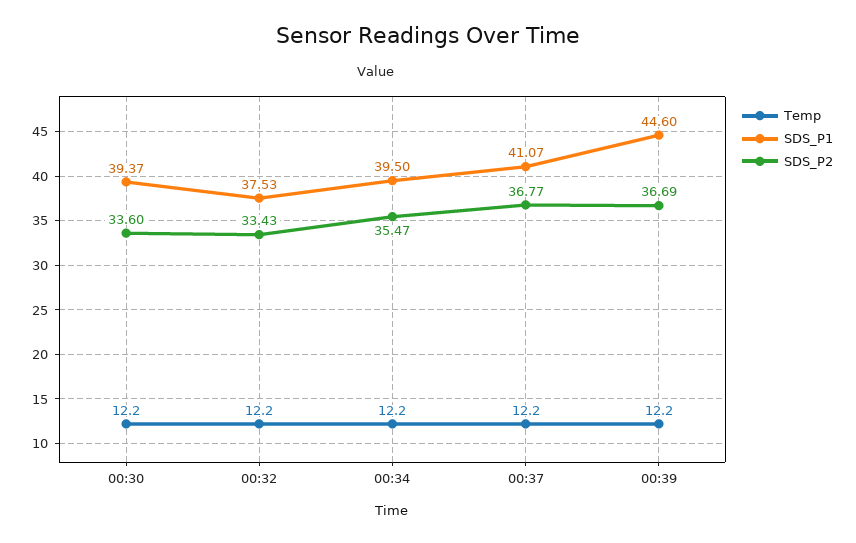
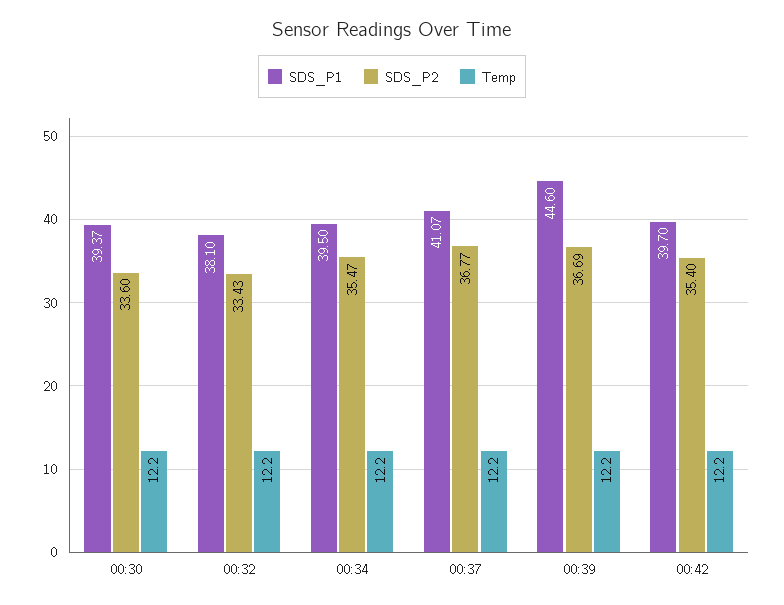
SDS_P1, 00:32: 37.53 -> 38.1
SDS_P1, 00:42: none -> 39.7
SDS_P2, 00:42: none -> 35.4
Temp, 00:42: none -> 12.2

